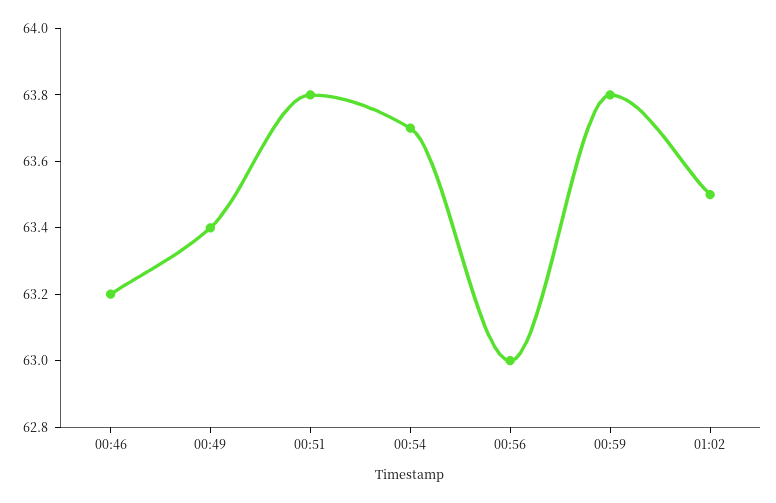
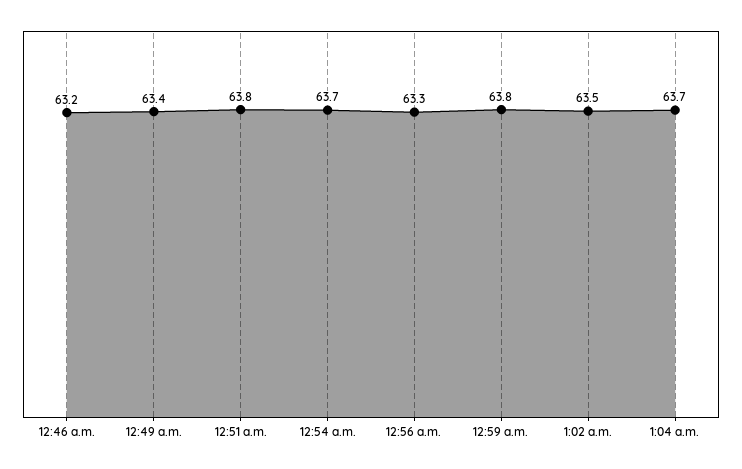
00:56: 63 -> 63.3
1:04 a.m.: none -> 63.7

